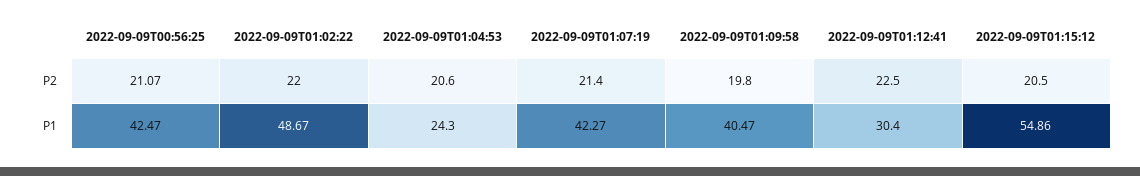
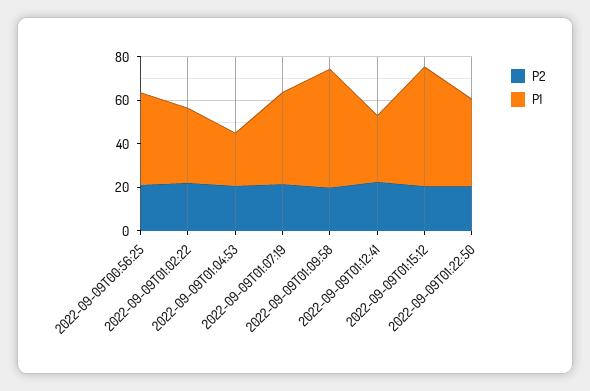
P1, 2022-09-09T01:02:22: 48.67 -> 35
P1, 2022-09-09T01:09:58: 40.47 -> 55
P2, 2022-09-09T01:22:50: none -> 20
P1, 2022-09-09T01:22:50: none -> 40

